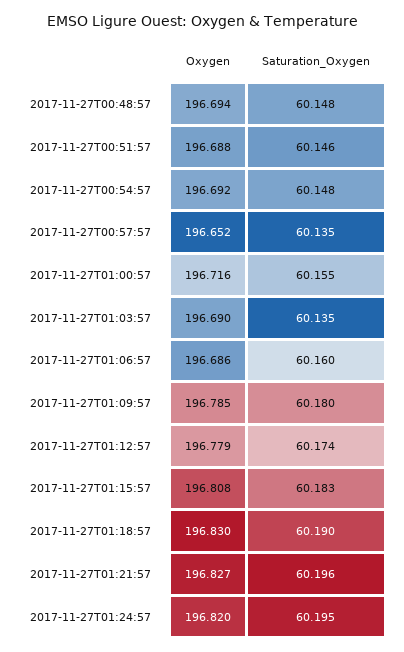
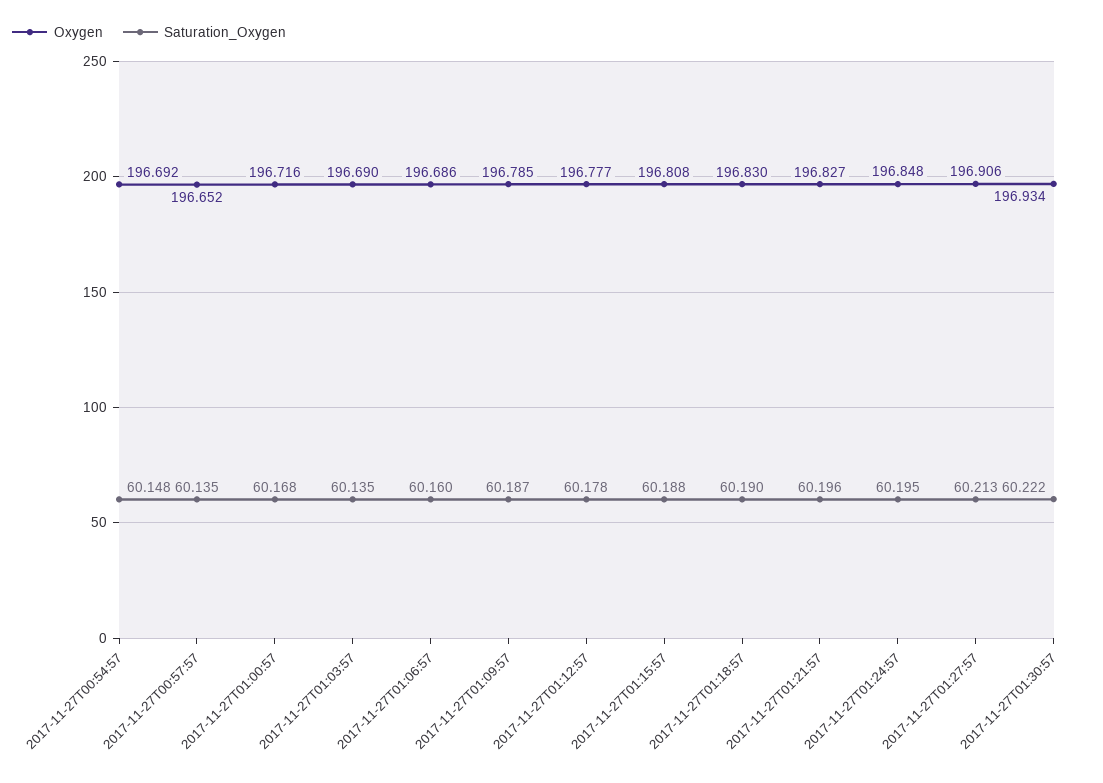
Oxygen, 2017-11-27T00:48:57: 196.694 -> none
Saturation_Oxygen, 2017-11-27T00:48:57: 60.148 -> none
Oxygen, 2017-11-27T00:51:57: 196.688 -> none
Saturation_Oxygen, 2017-11-27T00:51:57: 60.146 -> none
Saturation_Oxygen, 2017-11-27T01:00:57: 60.155 -> 60.168
Saturation_Oxygen, 2017-11-27T01:09:57: 60.18 -> 60.187
Oxygen, 2017-11-27T01:12:57: 196.779 -> 196.777
Saturation_Oxygen, 2017-11-27T01:12:57: 60.174 -> 60.178
Saturation_Oxygen, 2017-11-27T01:15:57: 60.183 -> 60.188
Oxygen, 2017-11-27T01:24:57: 196.82 -> 196.848
Oxygen, 2017-11-27T01:27:57: none -> 196.906
Saturation_Oxygen, 2017-11-27T01:27:57: none -> 60.213
Oxygen, 2017-11-27T01:30:57: none -> 196.934
Saturation_Oxygen, 2017-11-27T01:30:57: none -> 60.222

